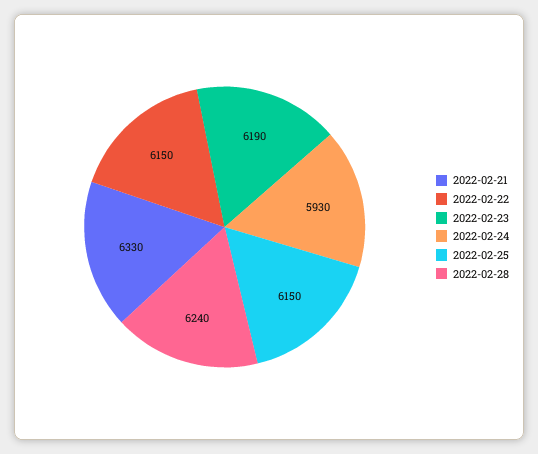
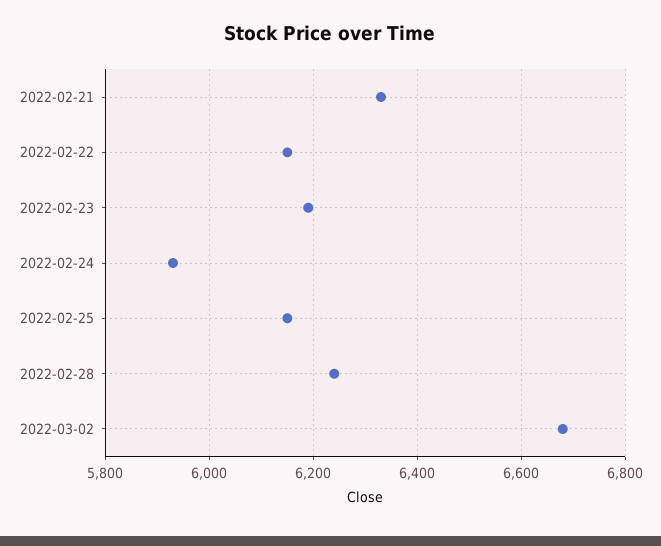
2022-03-02: none -> 6680

